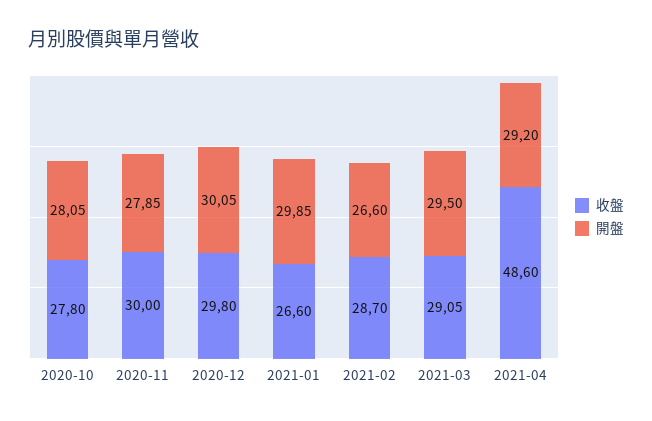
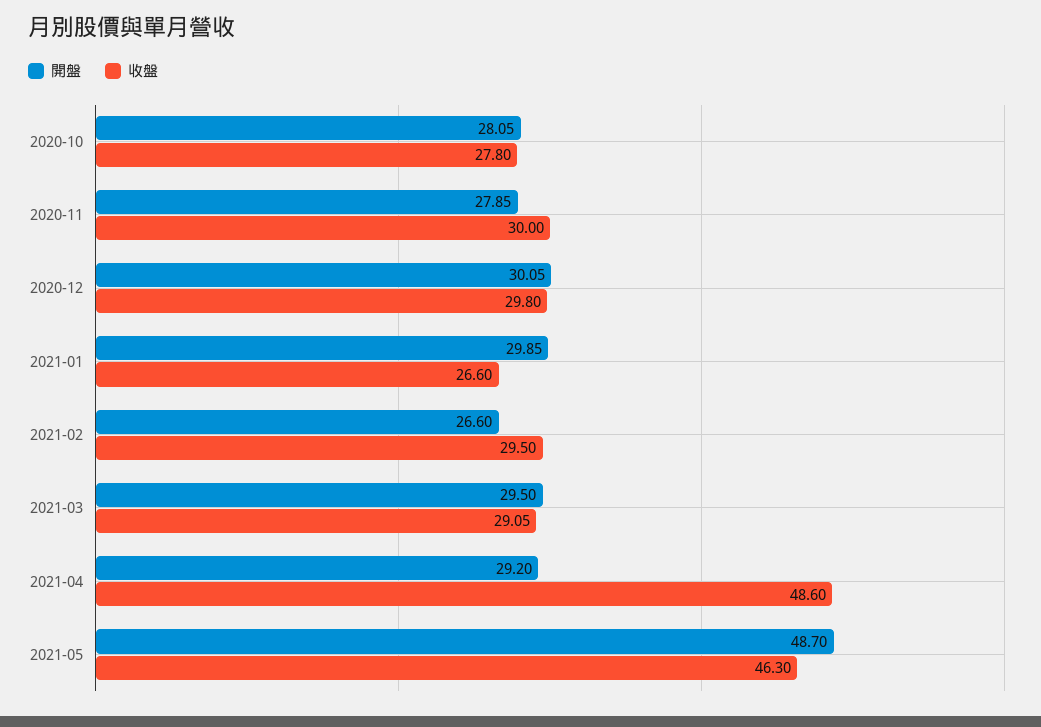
收盤, 2021-02: 28.7 -> 29.5
開盤, 2021-05: none -> 48.7
收盤, 2021-05: none -> 46.3

